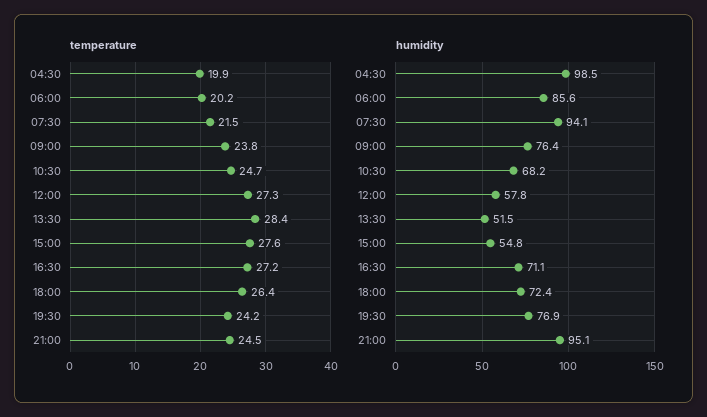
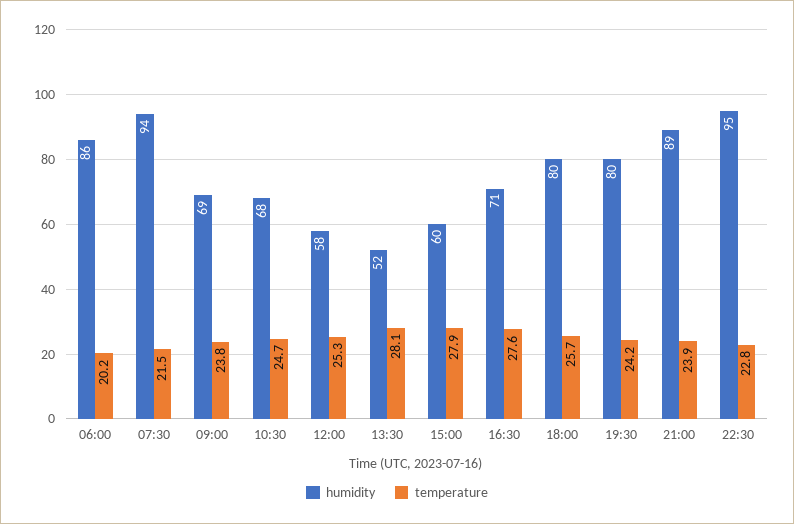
temperature, 04:30: 19.9 -> none
temperature, 12:00: 27.3 -> 25.3
temperature, 13:30: 28.4 -> 28.1
temperature, 15:00: 27.6 -> 27.9
temperature, 16:30: 27.2 -> 27.6
temperature, 18:00: 26.4 -> 25.7
temperature, 21:00: 24.5 -> 23.9
humidity, 04:30: 98.5 -> none
humidity, 09:00: 76.4 -> 69
humidity, 15:00: 54.8 -> 60
humidity, 18:00: 72.4 -> 80
humidity, 19:30: 76.9 -> 80
humidity, 21:00: 95.1 -> 89
humidity, 22:30: none -> 95
temperature, 22:30: none -> 22.8

